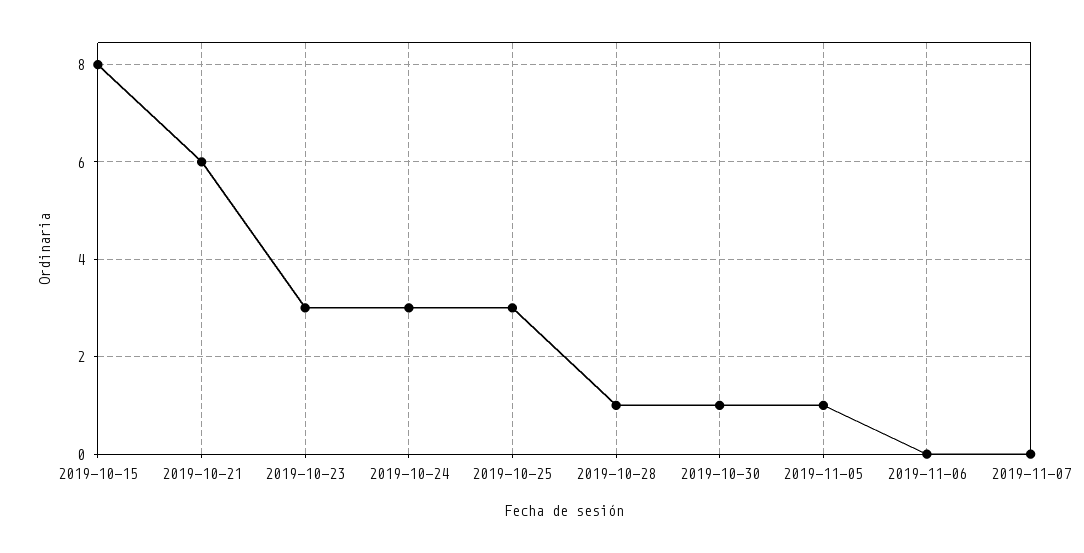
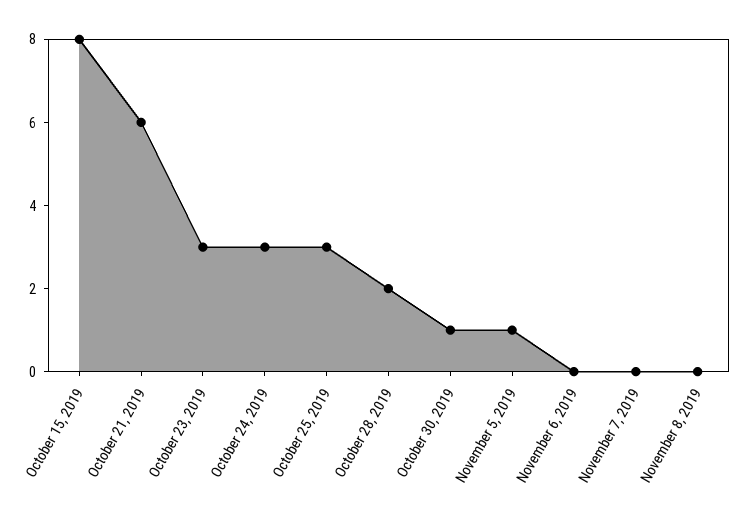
2019-10-28: 1 -> 2
November 8, 2019: none -> 0

